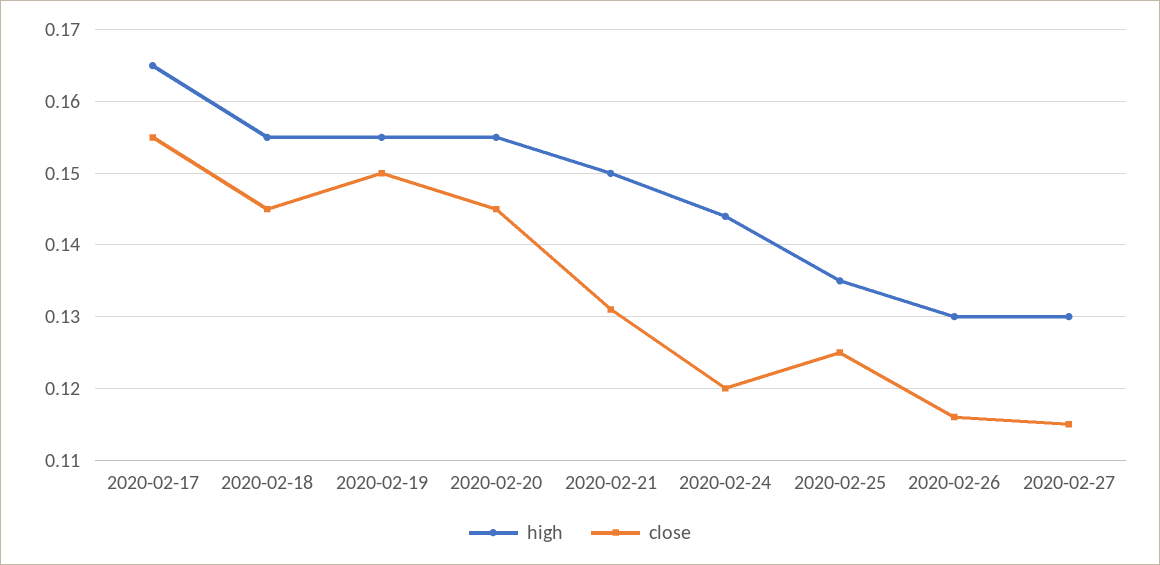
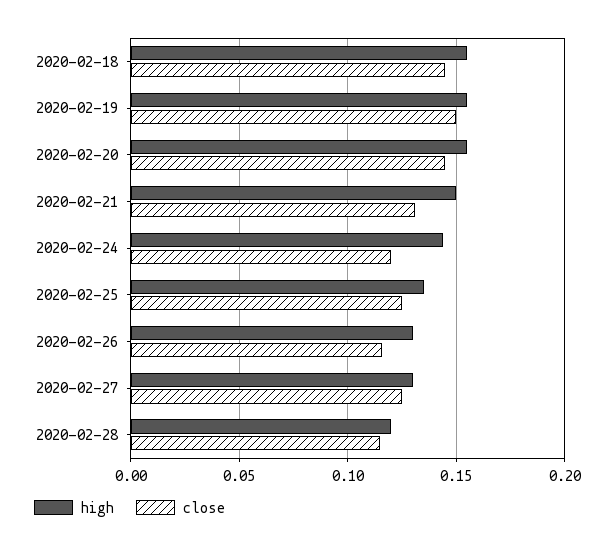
high, 2020-02-17: 0.165 -> none
close, 2020-02-17: 0.155 -> none
close, 2020-02-27: 0.115 -> 0.125
high, 2020-02-28: none -> 0.12
close, 2020-02-28: none -> 0.115

